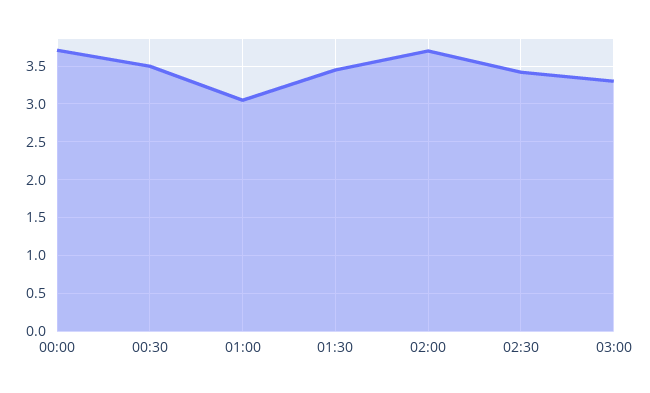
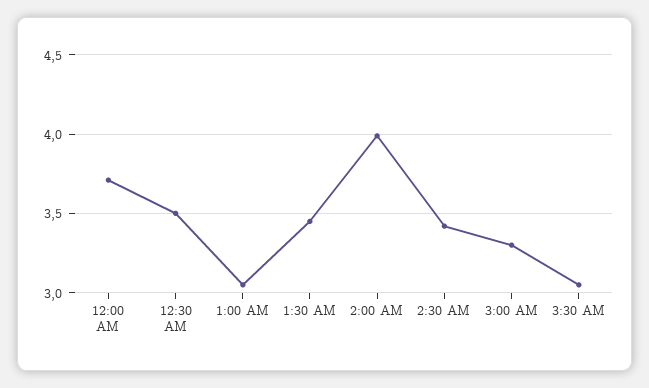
02:00: 3.7 -> 4
3:30 AM: none -> 3.05

